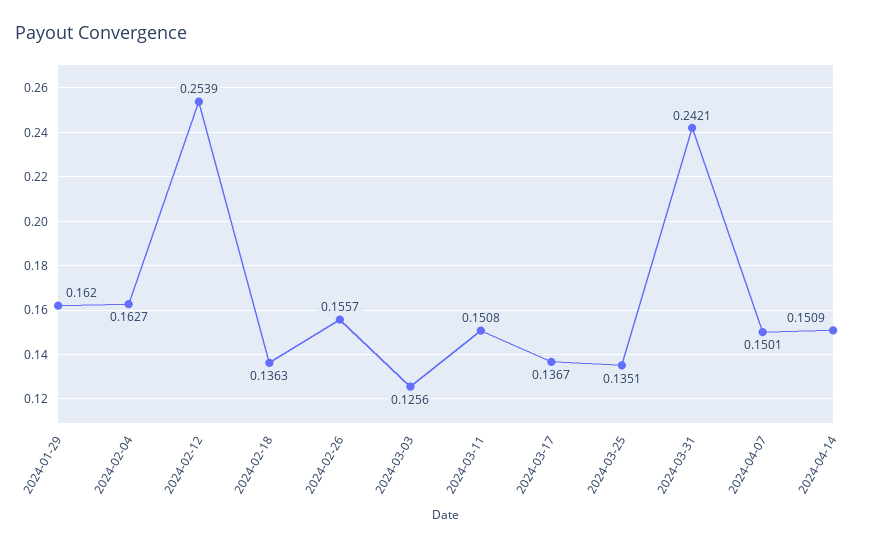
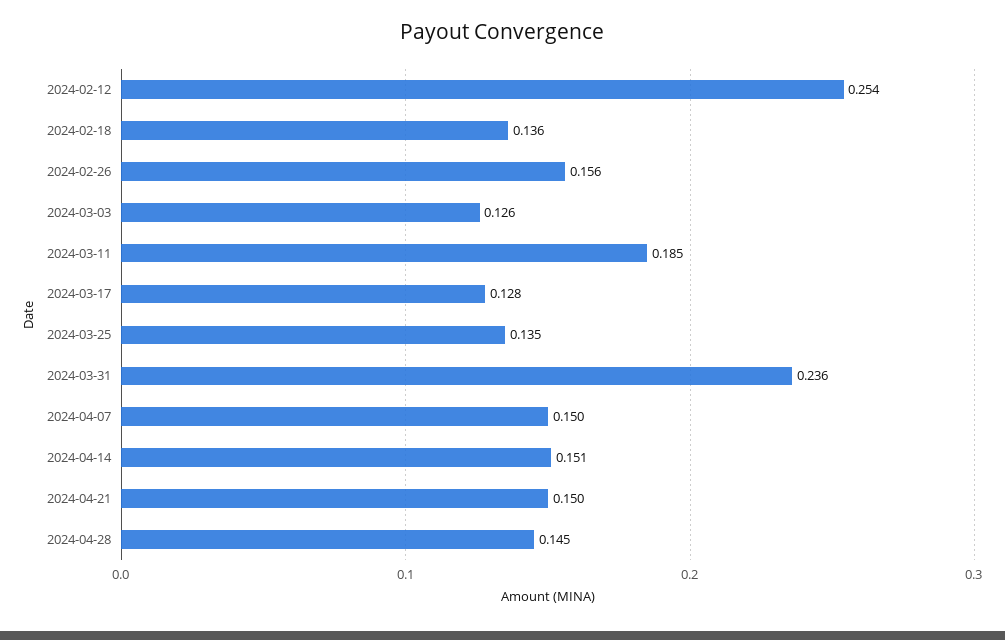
2024-01-29: 0.162 -> none
2024-02-04: 0.1627 -> none
2024-03-11: 0.1508 -> 0.185
2024-03-17: 0.1367 -> 0.128
2024-03-31: 0.2421 -> 0.236
2024-04-21: none -> 0.15
2024-04-28: none -> 0.145

